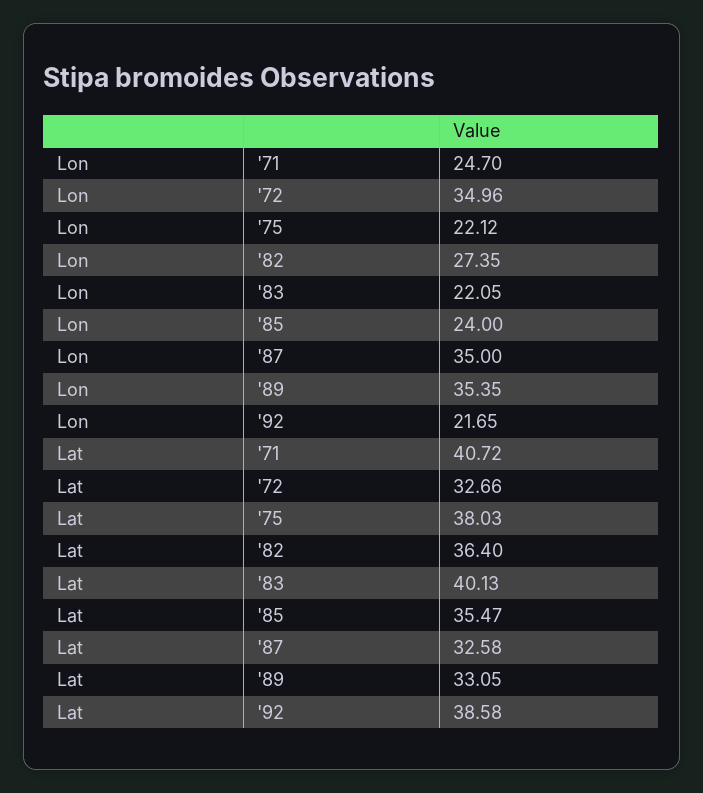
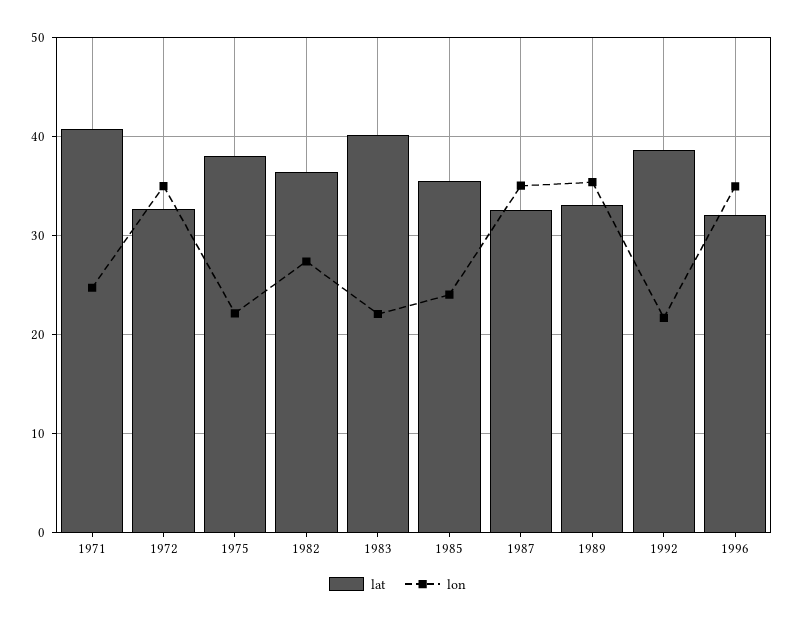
Lat, 1996: none -> 32
Lon, 1996: none -> 35

